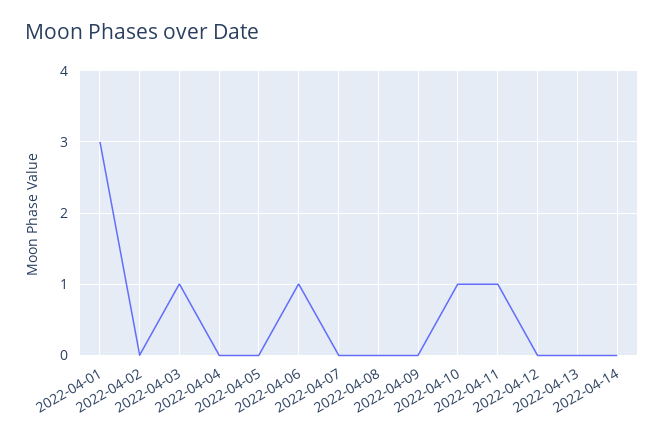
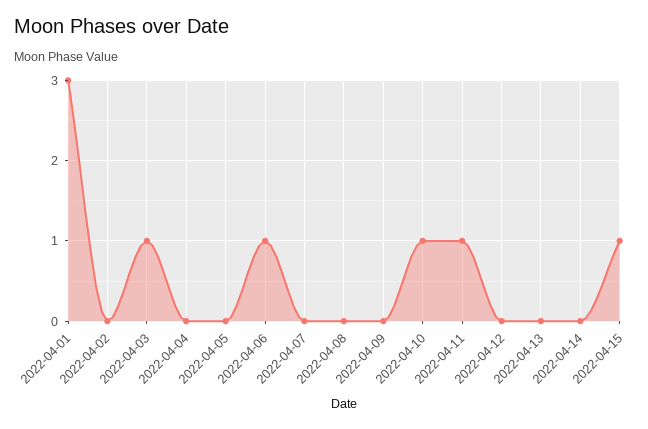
2022-04-15: none -> 1

